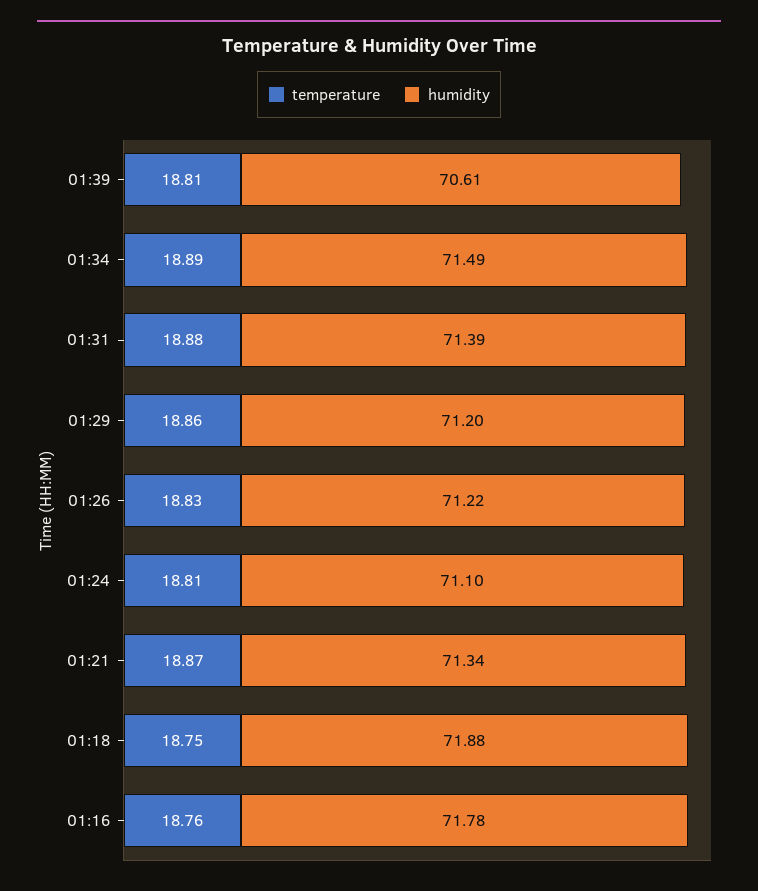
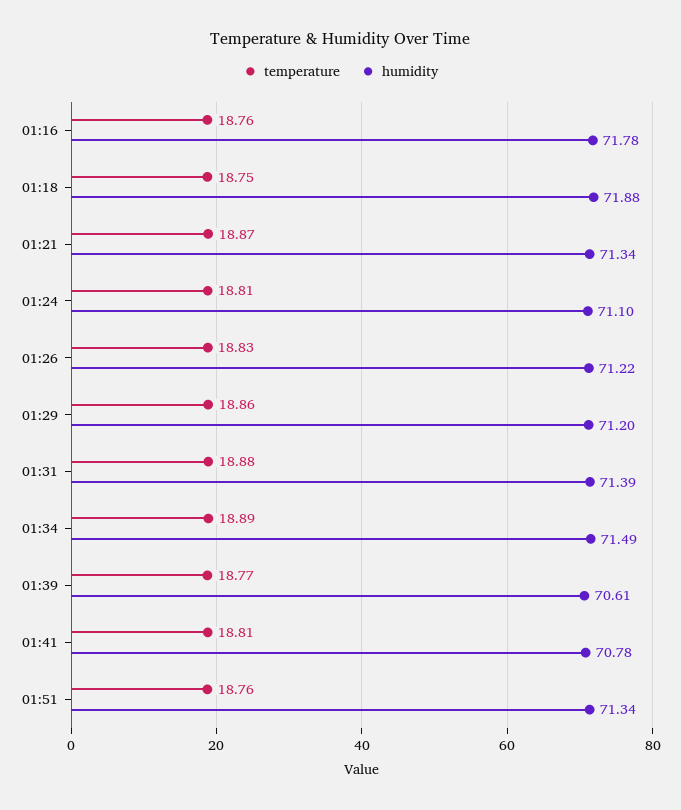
temperature, 01:39: 18.81 -> 18.77
temperature, 01:41: none -> 18.81
humidity, 01:41: none -> 70.78
temperature, 01:51: none -> 18.76
humidity, 01:51: none -> 71.34

